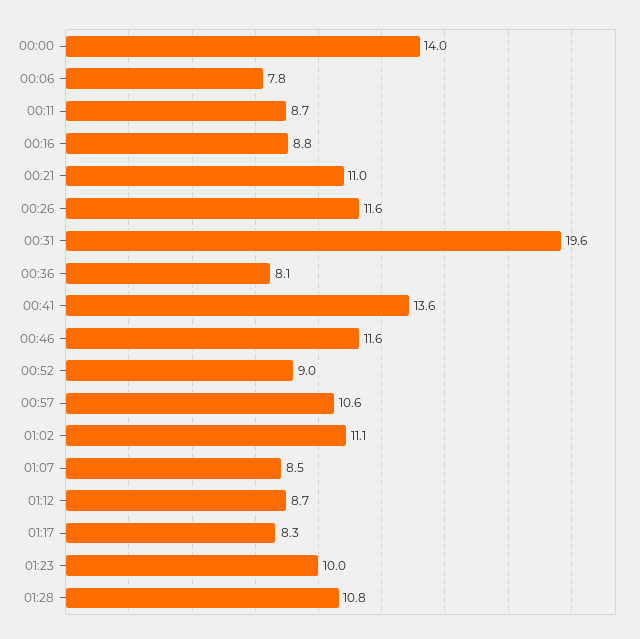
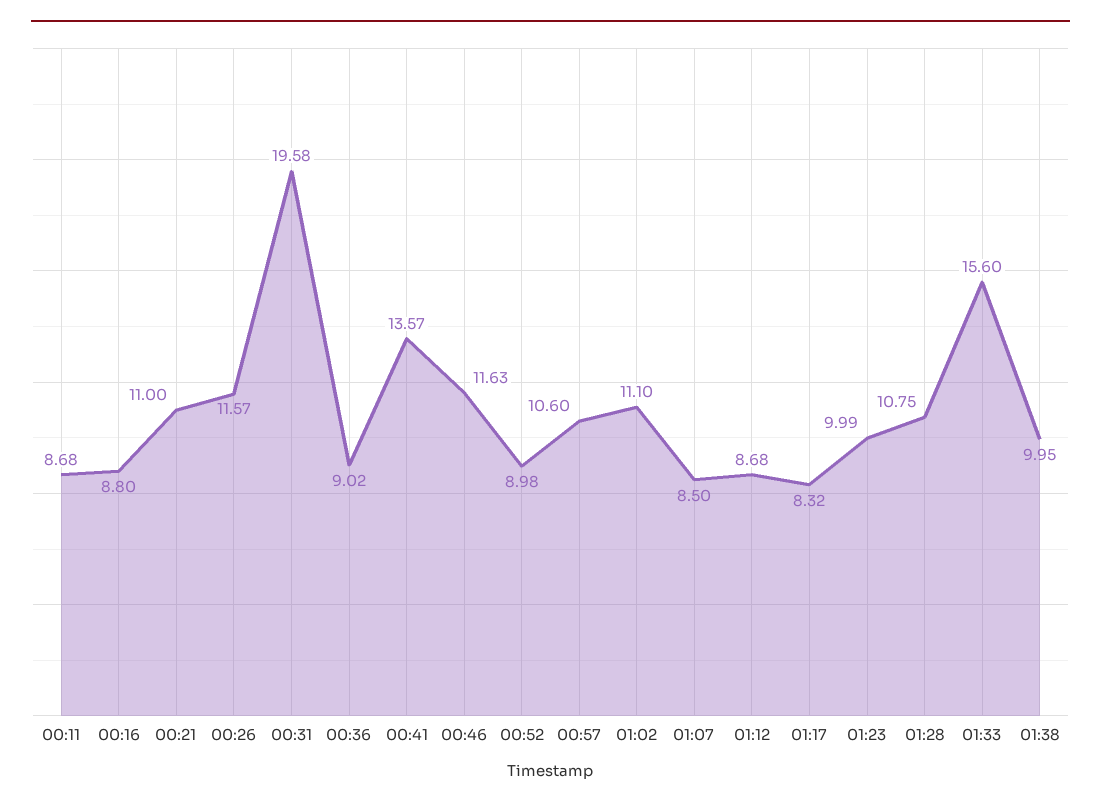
00:00: 14 -> none
00:06: 7.8 -> none
00:36: 8.1 -> 9.02
01:33: none -> 15.6
01:38: none -> 9.95

